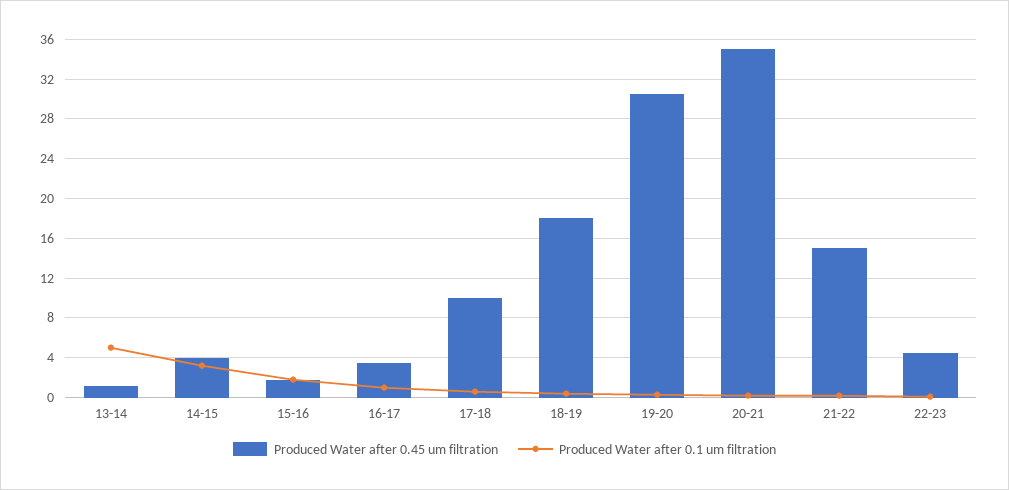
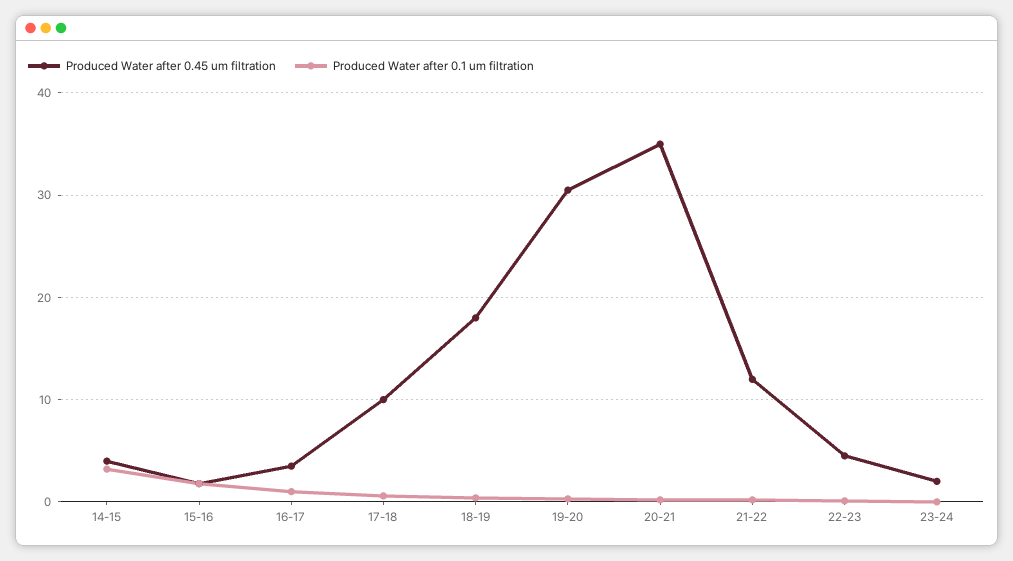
Produced Water after 0.45 um filtration, 13-14: 1 -> none
Produced Water after 0.1 um filtration, 13-14: 5 -> none
Produced Water after 0.45 um filtration, 21-22: 15 -> 12
Produced Water after 0.45 um filtration, 23-24: none -> 2
Produced Water after 0.1 um filtration, 23-24: none -> 0

